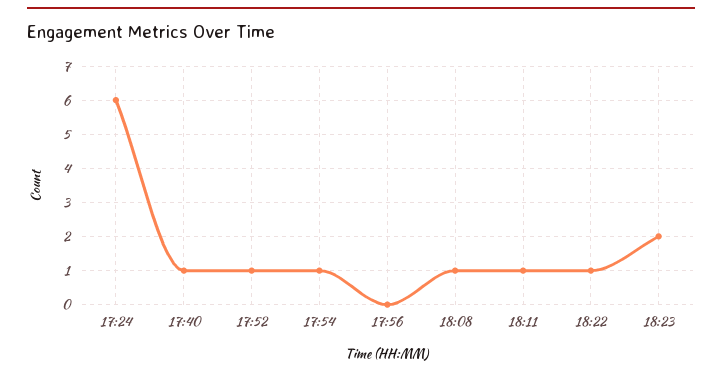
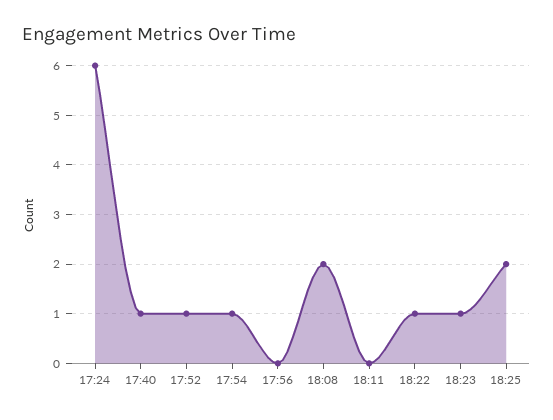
18:08: 1 -> 2
18:11: 1 -> 0
18:23: 2 -> 1
18:25: none -> 2

